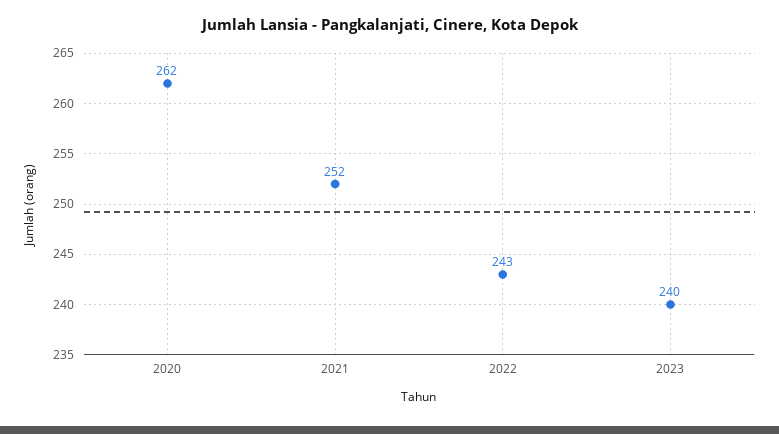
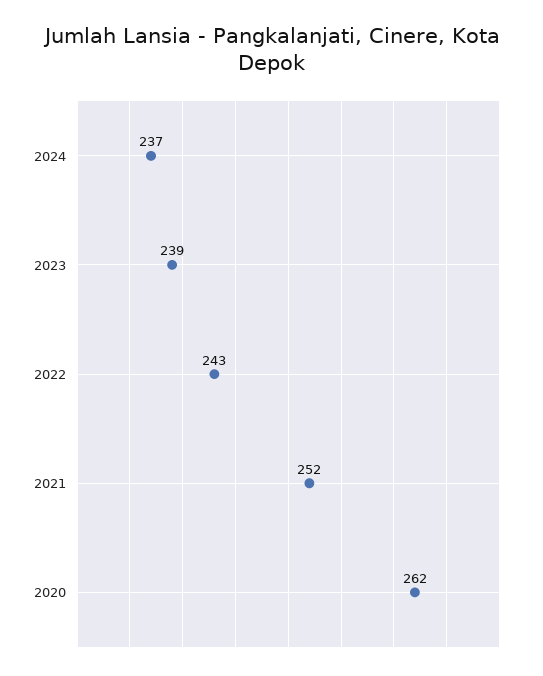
2023: 240 -> 239
2024: none -> 237

